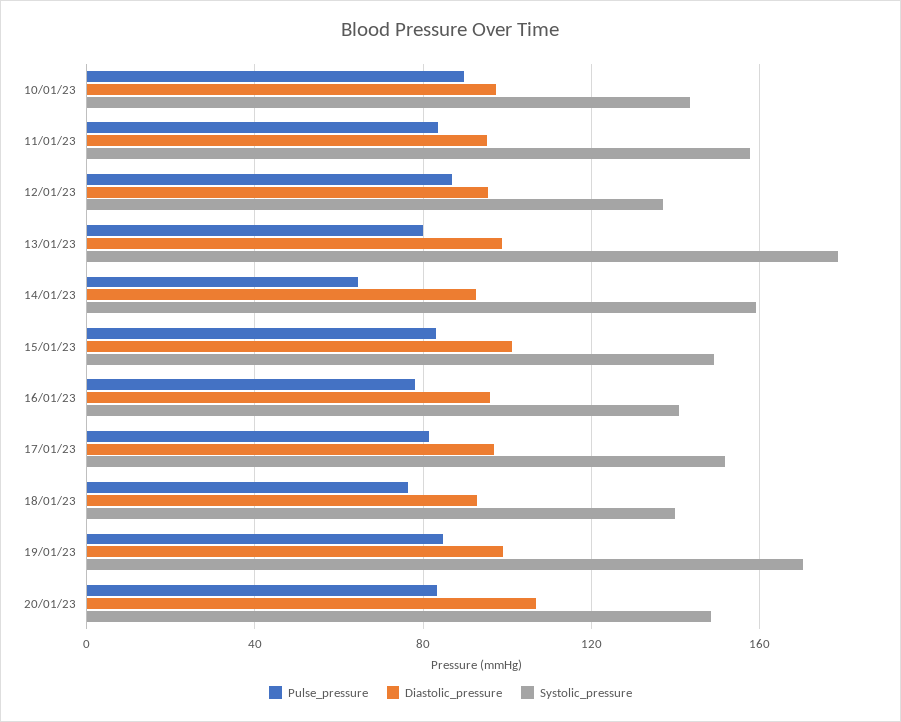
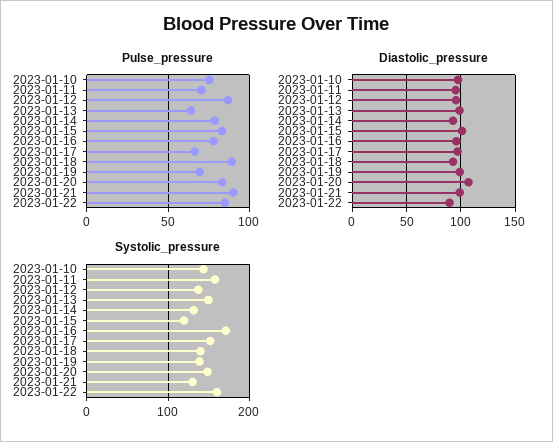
Pulse_pressure, 10/01/23: 90 -> 75
Pulse_pressure, 11/01/23: 85 -> 70
Pulse_pressure, 13/01/23: 80 -> 65
Systolic_pressure, 13/01/23: 180 -> 150
Pulse_pressure, 14/01/23: 65 -> 80
Systolic_pressure, 14/01/23: 160 -> 130
Systolic_pressure, 15/01/23: 150 -> 120
Systolic_pressure, 16/01/23: 140 -> 170
Pulse_pressure, 17/01/23: 80 -> 65
Pulse_pressure, 18/01/23: 75 -> 90
Pulse_pressure, 19/01/23: 85 -> 70
Systolic_pressure, 19/01/23: 170 -> 140
Pulse_pressure, 2023-01-21: none -> 90
Pulse_pressure, 2023-01-22: none -> 85
Diastolic_pressure, 2023-01-21: none -> 100
Diastolic_pressure, 2023-01-22: none -> 90
Systolic_pressure, 2023-01-21: none -> 130
Systolic_pressure, 2023-01-22: none -> 160

